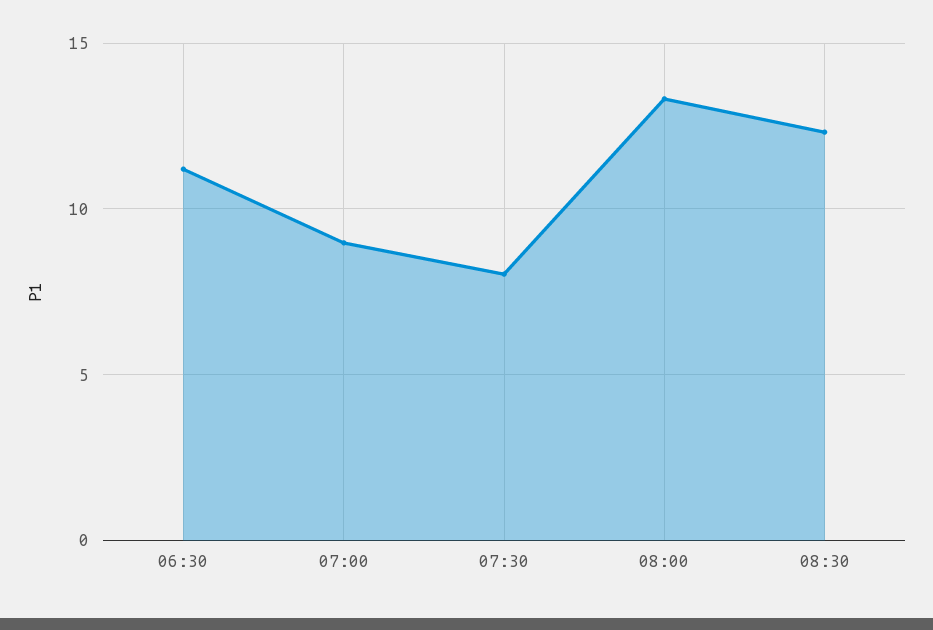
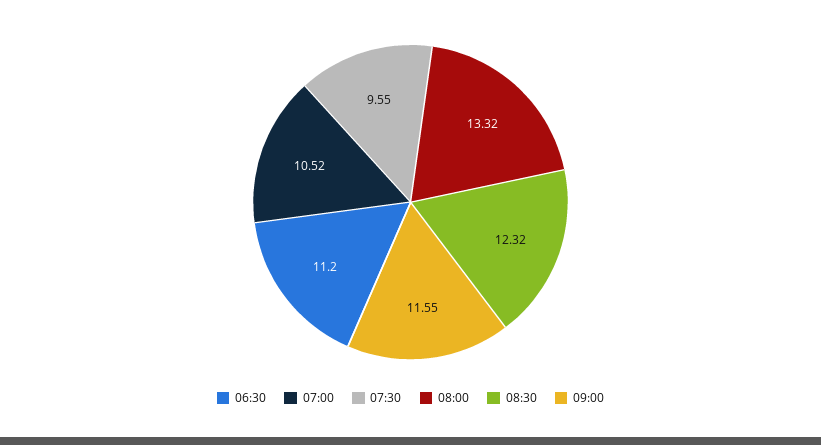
07:00: 9 -> 10.52
07:30: 8 -> 9.55
09:00: none -> 11.55

